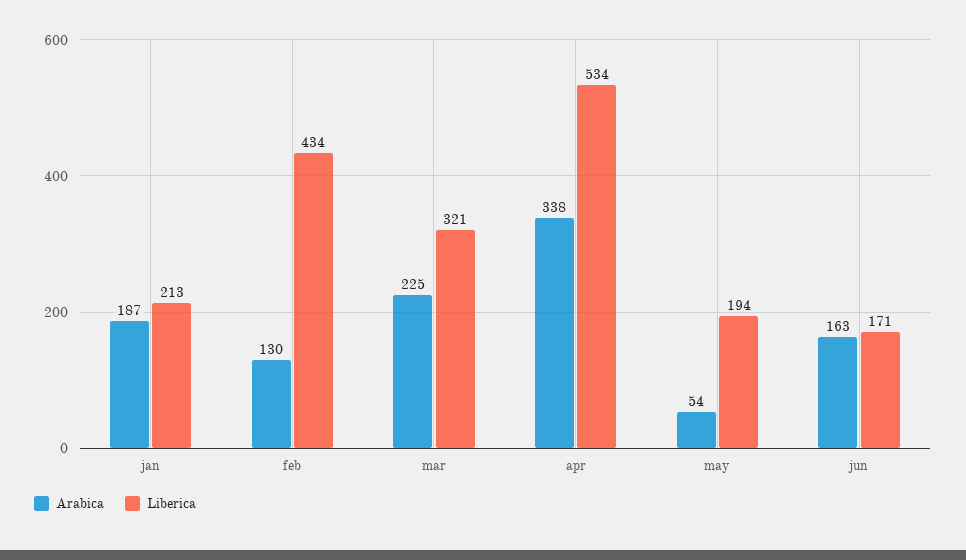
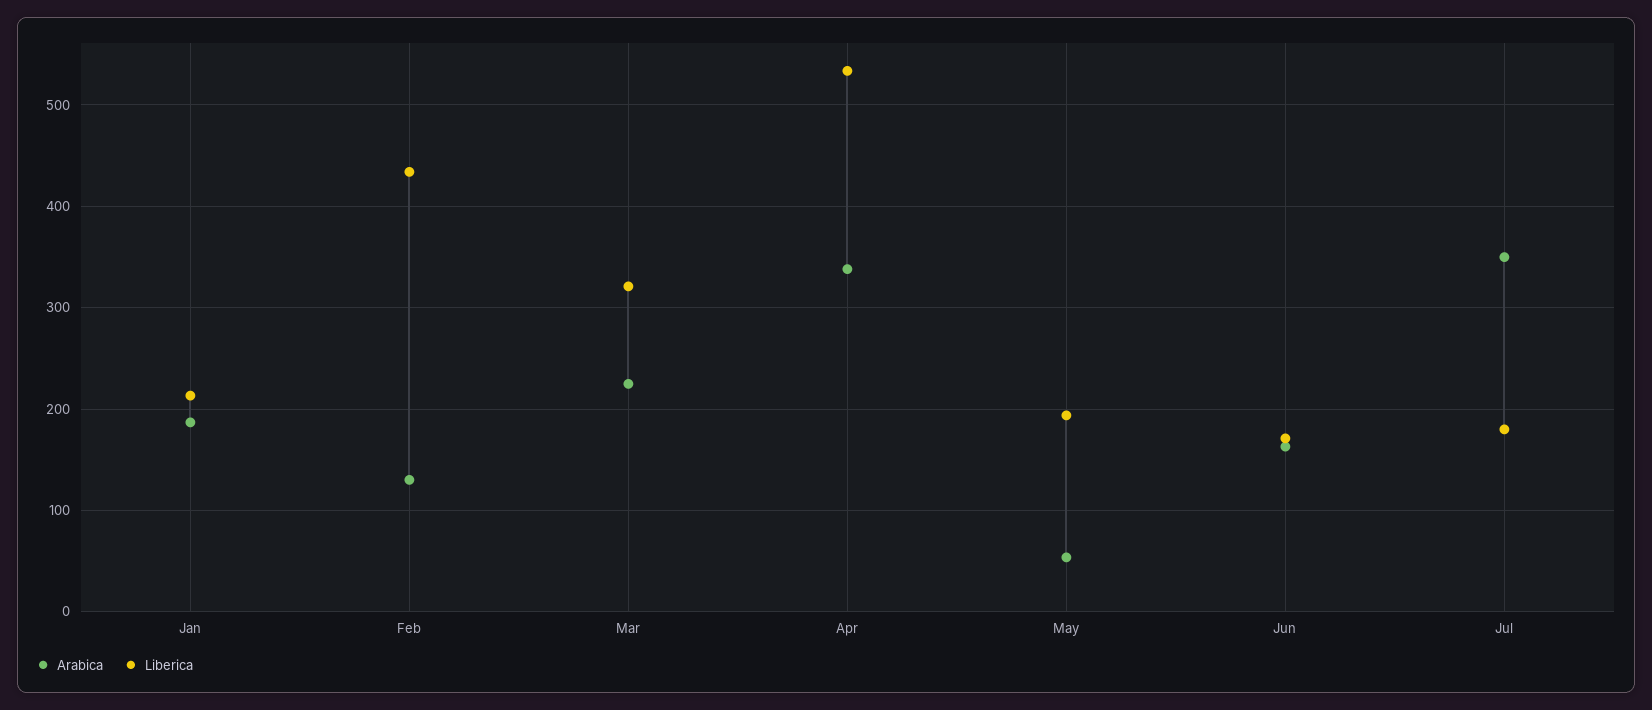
Arabica, Jul: none -> 350
Liberica, Jul: none -> 180

